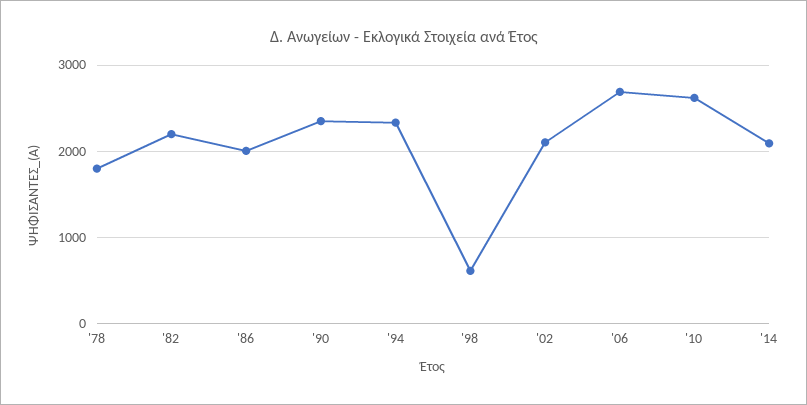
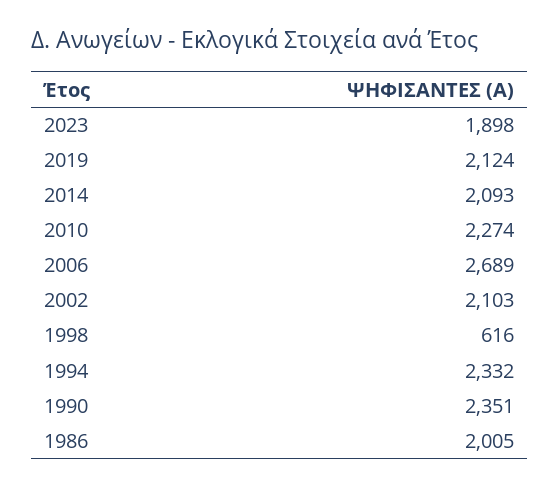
'78: 1800 -> none
'82: 2200 -> none
'10: 2600 -> 2274
2023: none -> 1898
2019: none -> 2124

